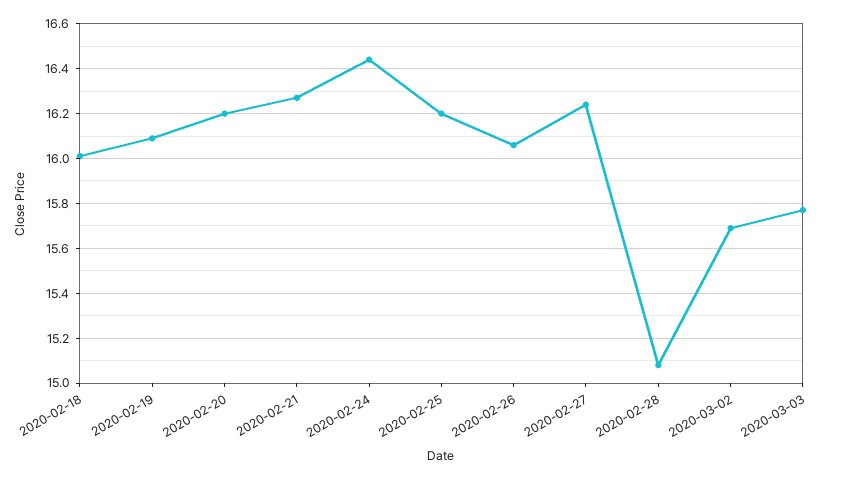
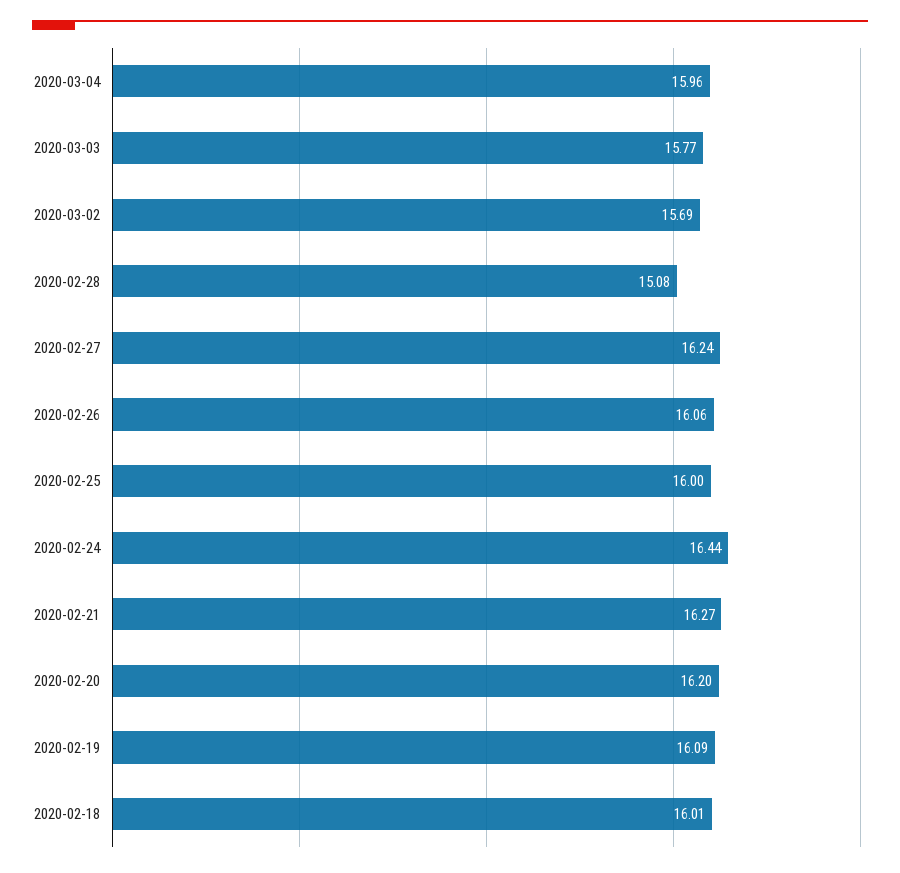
2020-02-25: 16.2 -> 16
2020-03-04: none -> 15.96

